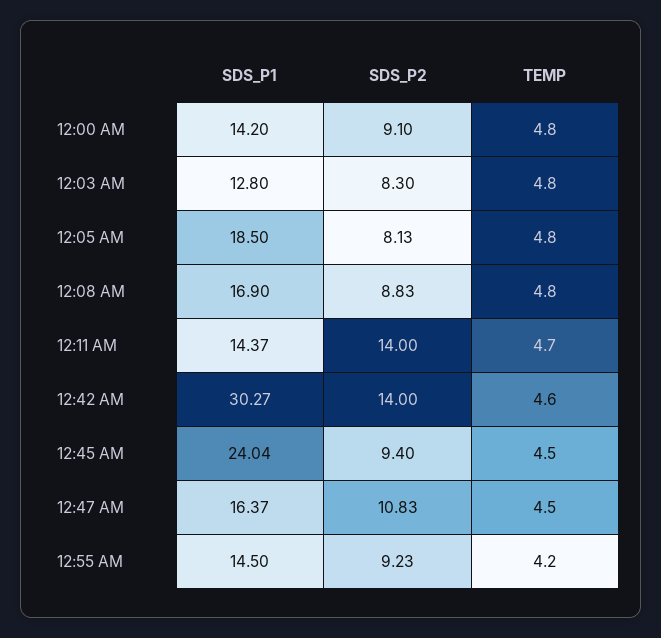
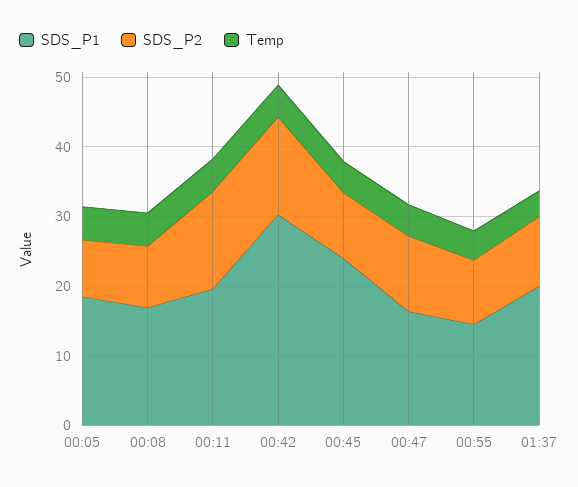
SDS_P1, 12:00 AM: 14.2 -> none
SDS_P2, 12:00 AM: 9.1 -> none
TEMP, 12:00 AM: 4.8 -> none
SDS_P1, 12:03 AM: 12.8 -> none
SDS_P2, 12:03 AM: 8.3 -> none
TEMP, 12:03 AM: 4.8 -> none
SDS_P1, 12:11 AM: 14.37 -> 20
SDS_P1, 01:37: none -> 20
SDS_P2, 01:37: none -> 10
TEMP, 01:37: none -> 4

